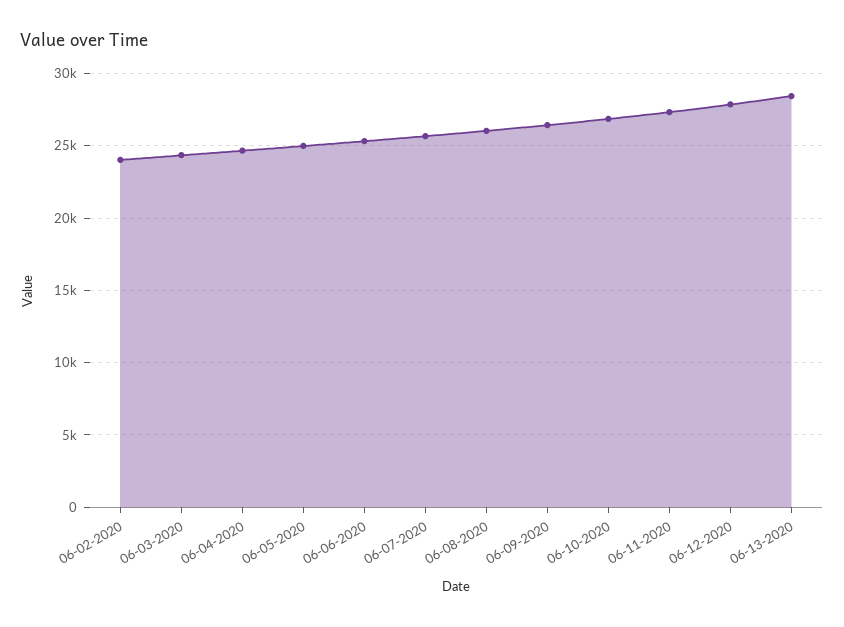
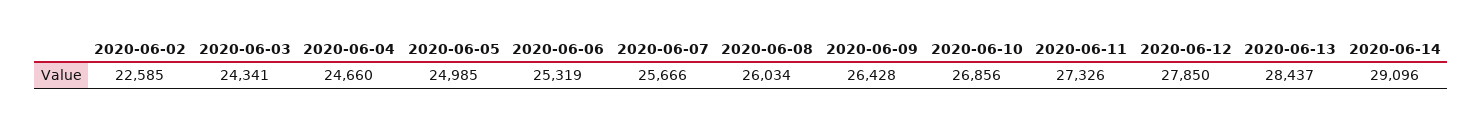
06-02-2020: 24000 -> 22585
2020-06-14: none -> 29096

